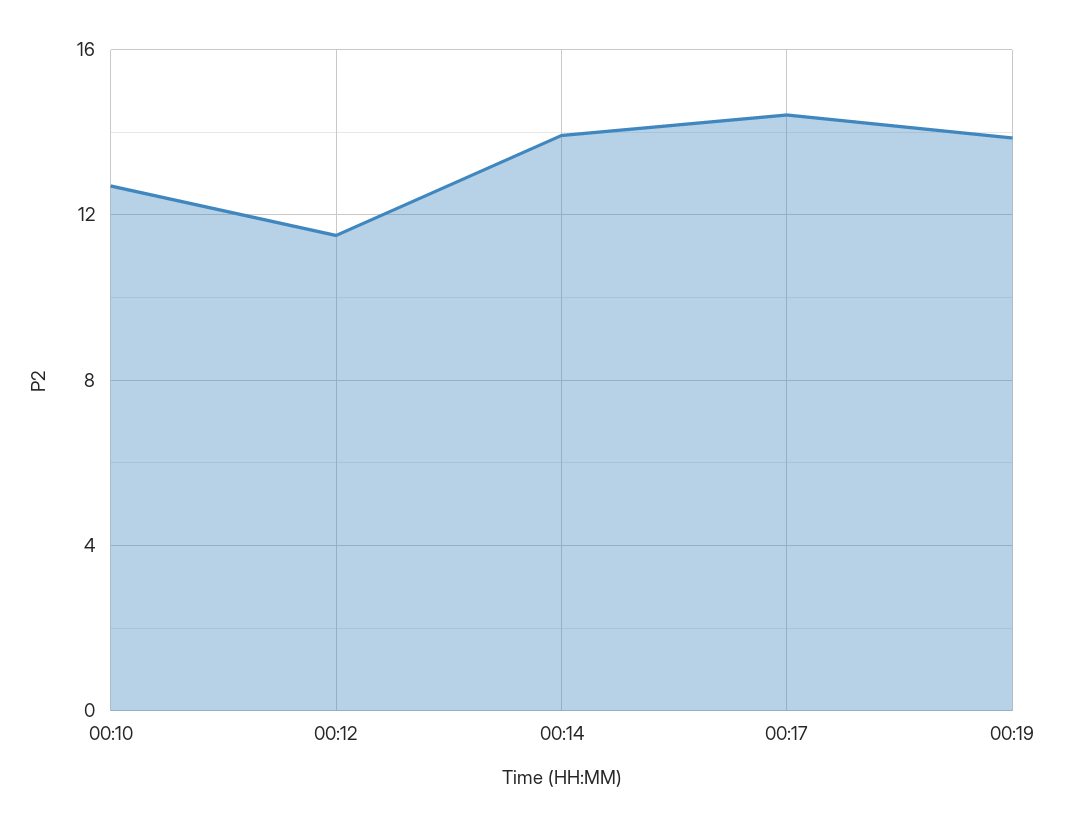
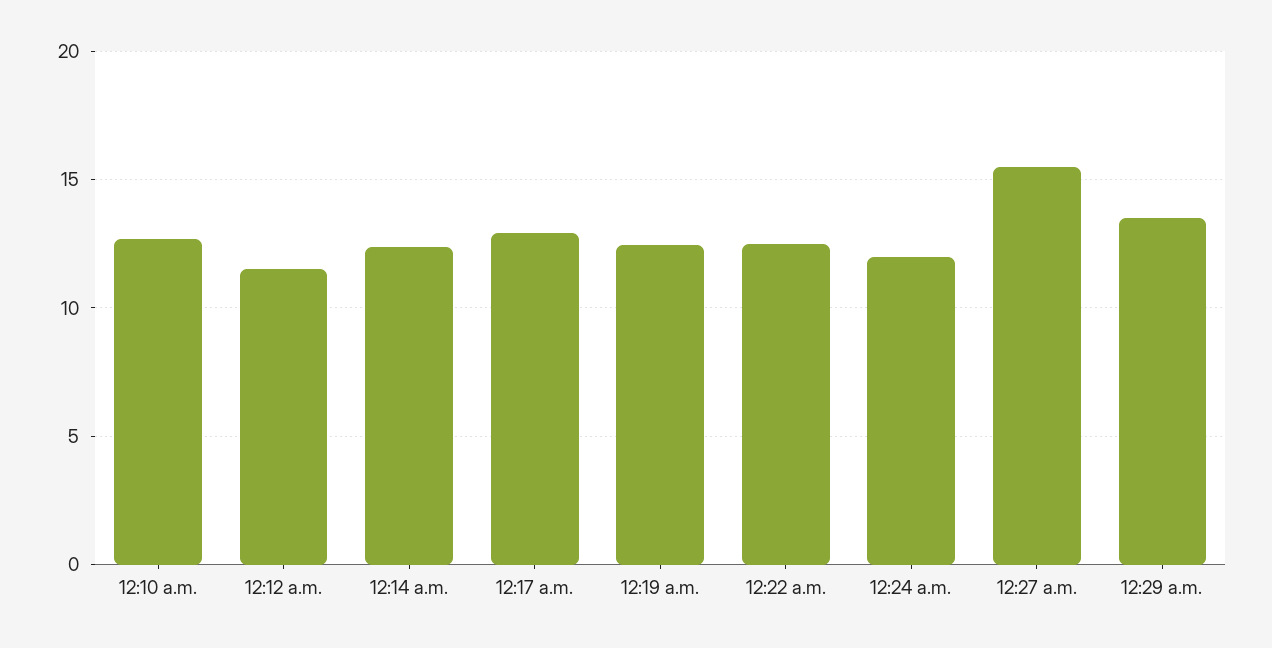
00:14: 14 -> 12.5
00:17: 14.5 -> 13
00:19: 14 -> 12.5
12:22 a.m.: none -> 12.5
12:24 a.m.: none -> 12
12:27 a.m.: none -> 15.5
12:29 a.m.: none -> 13.5

